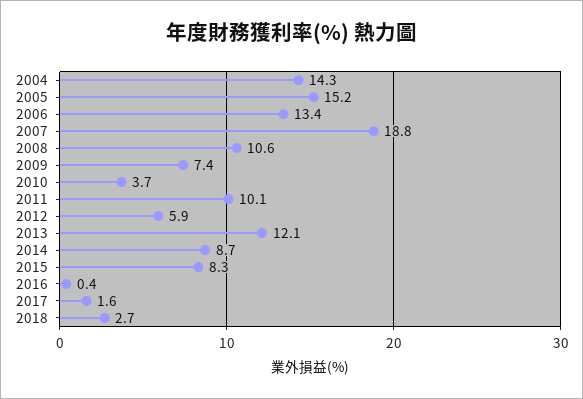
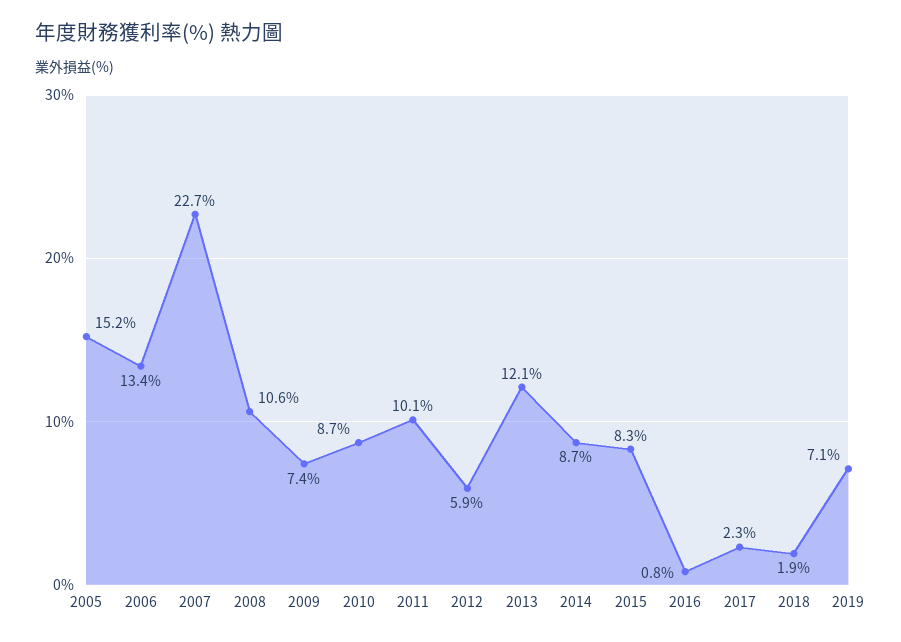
2004: 14.3 -> none
2007: 18.8 -> 22.7
2010: 3.7 -> 8.7
2016: 0.4 -> 0.8
2017: 1.6 -> 2.3
2018: 2.7 -> 1.9
2019: none -> 7.1

